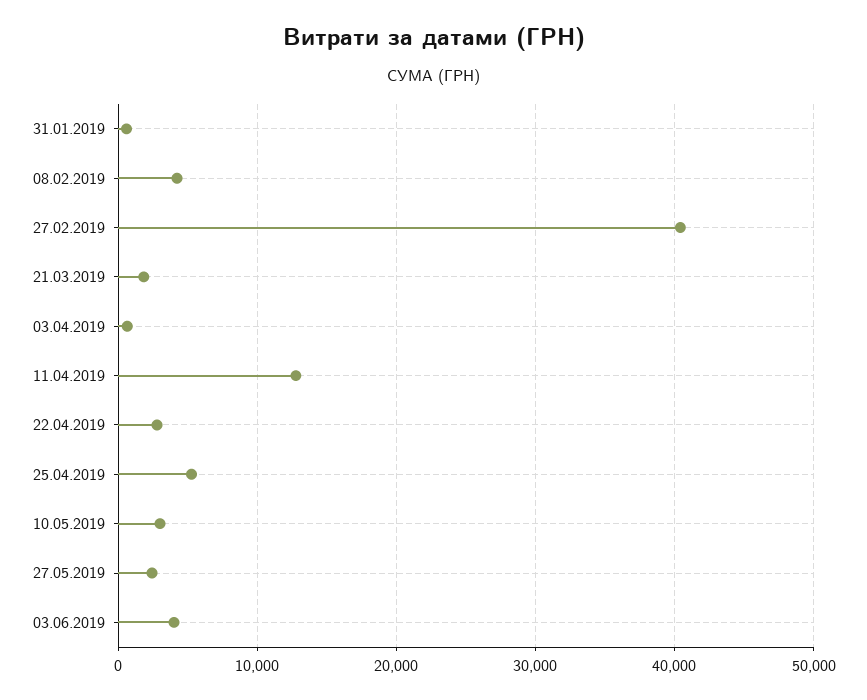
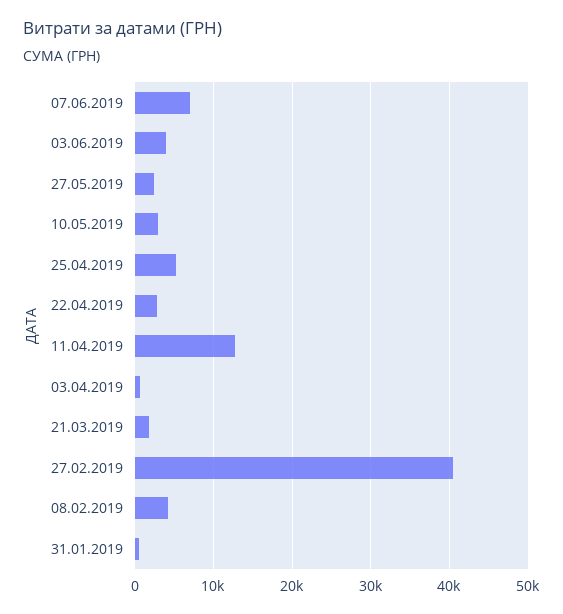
07.06.2019: none -> 7000

